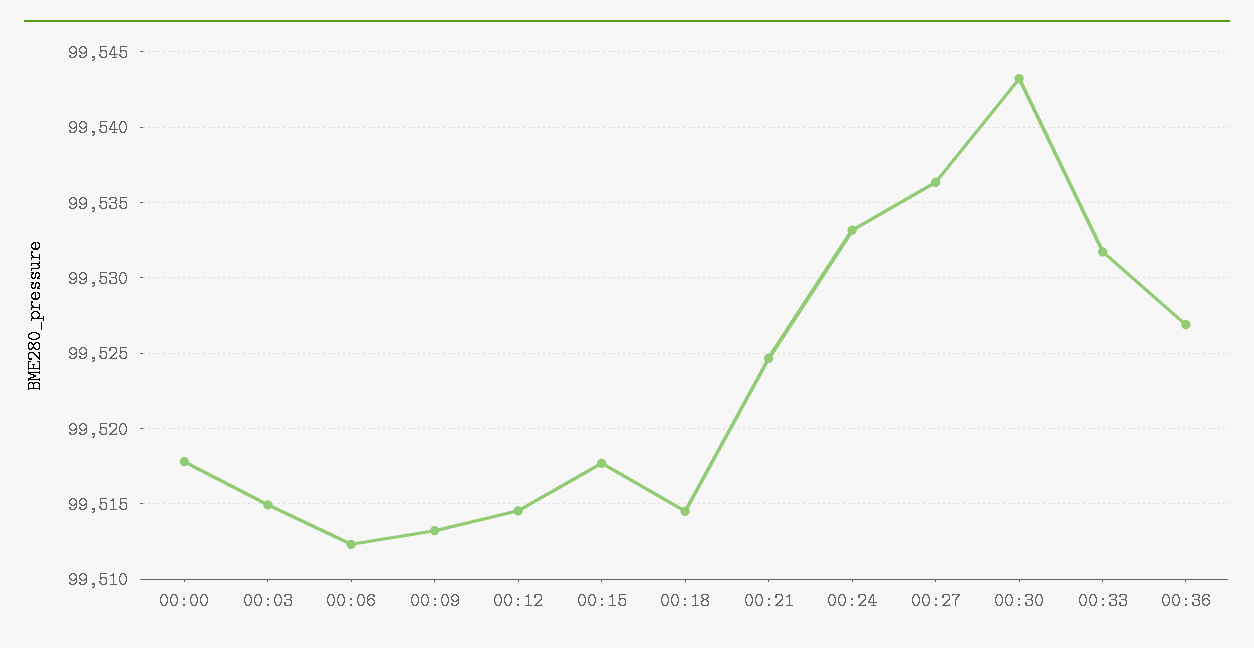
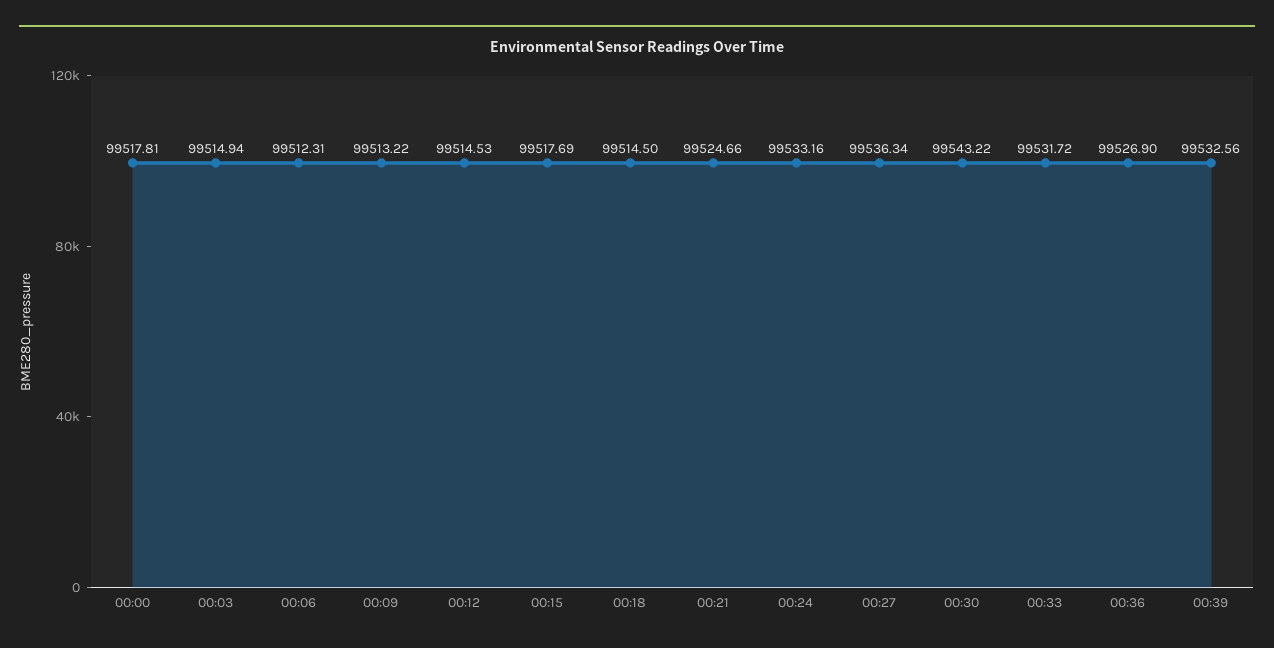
00:39: none -> 99532.56

